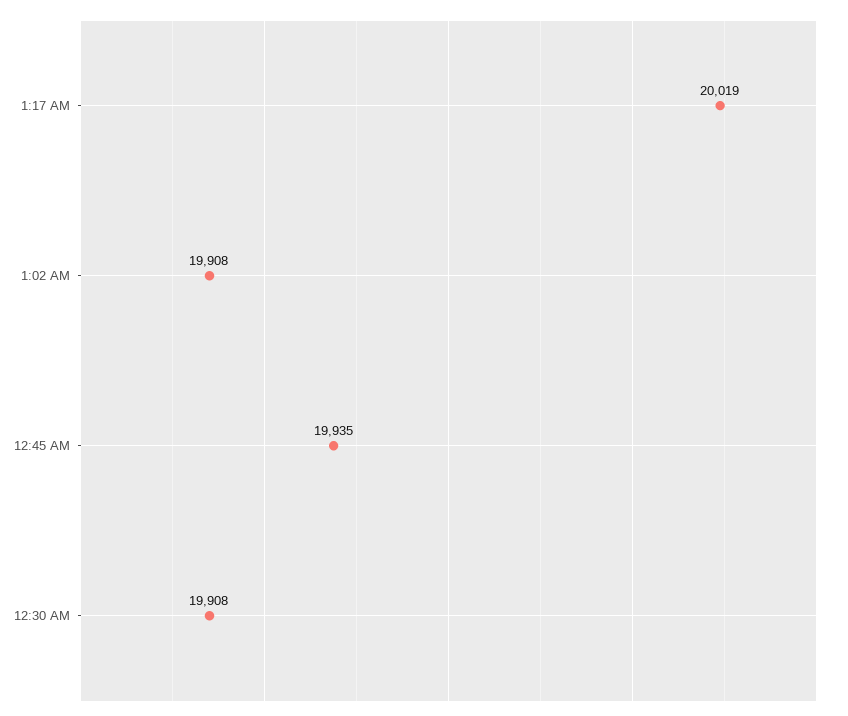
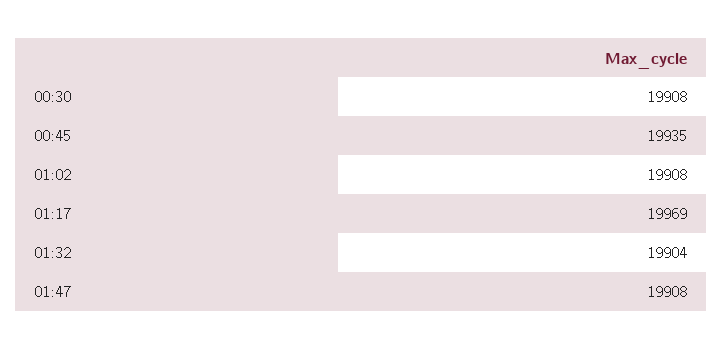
1:17 AM: 20019 -> 19969
01:32: none -> 19904
01:47: none -> 19908

